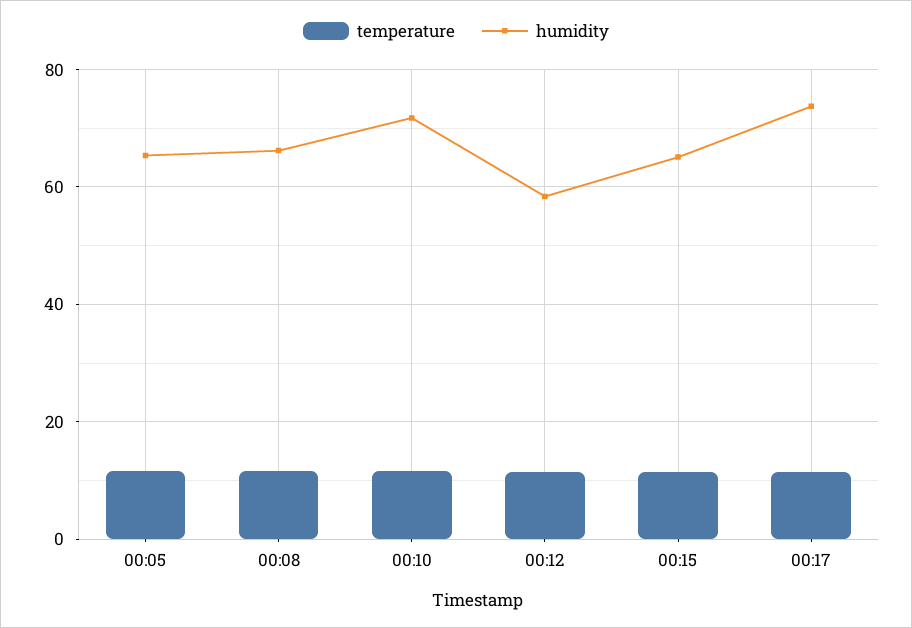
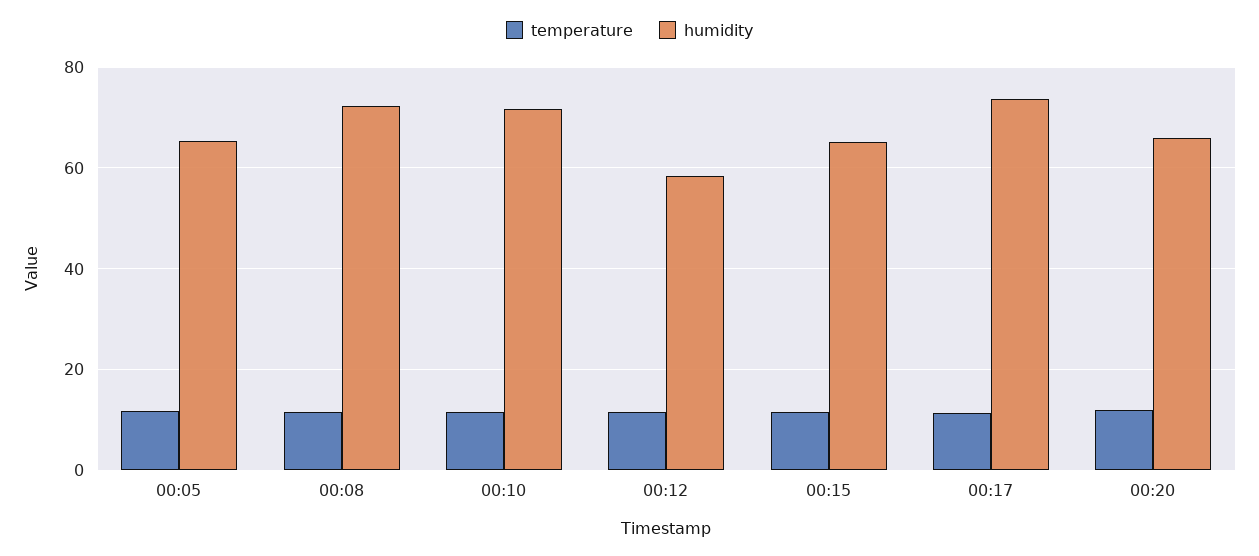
humidity, 00:08: 66 -> 72
temperature, 00:20: none -> 12
humidity, 00:20: none -> 66

